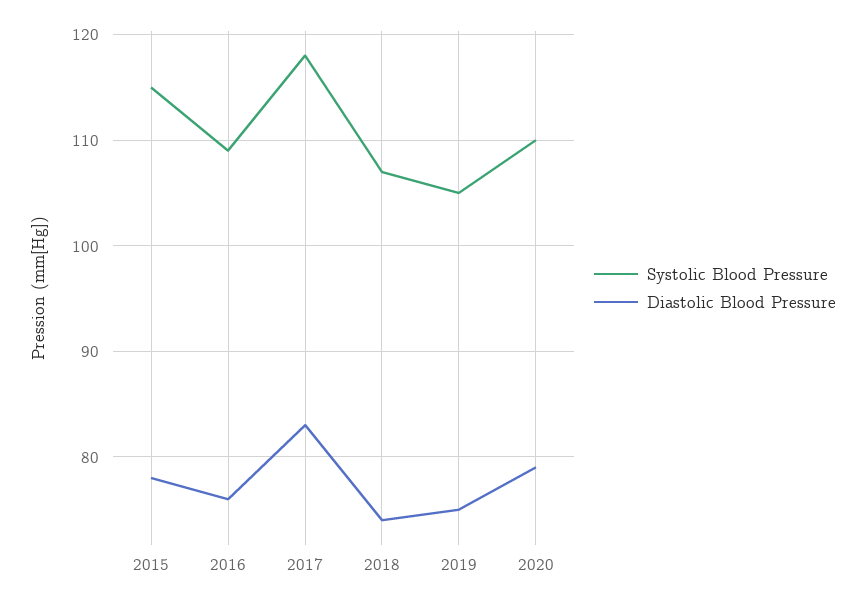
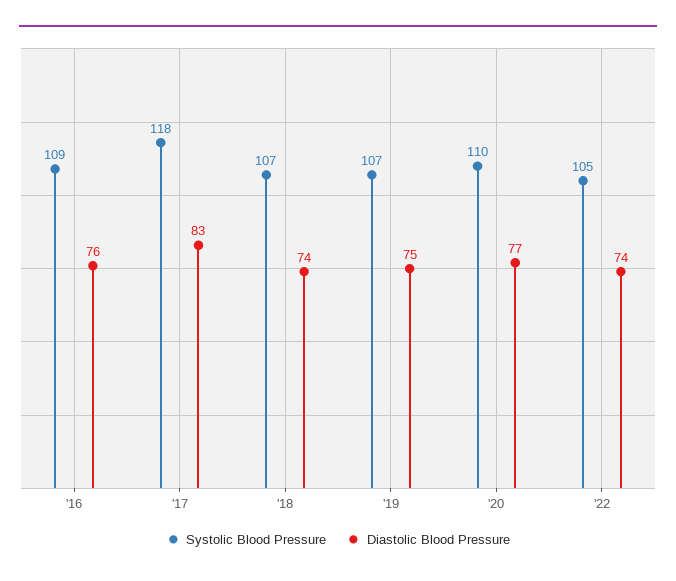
Systolic Blood Pressure, 2015: 115 -> none
Diastolic Blood Pressure, 2015: 78 -> none
Systolic Blood Pressure, 2019: 105 -> 107
Diastolic Blood Pressure, 2020: 79 -> 77
Systolic Blood Pressure, '22: none -> 105
Diastolic Blood Pressure, '22: none -> 74

